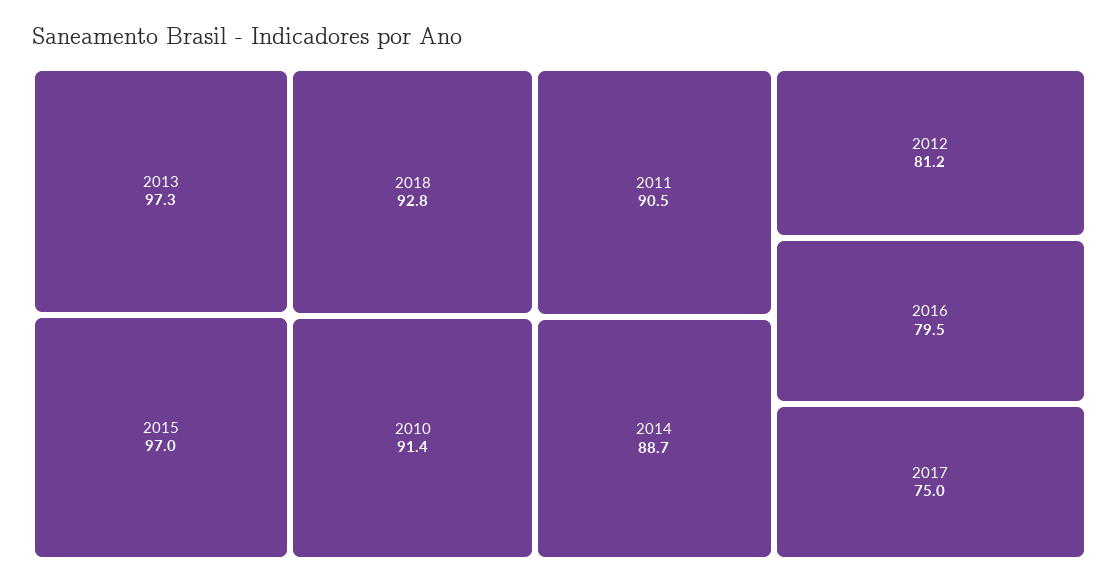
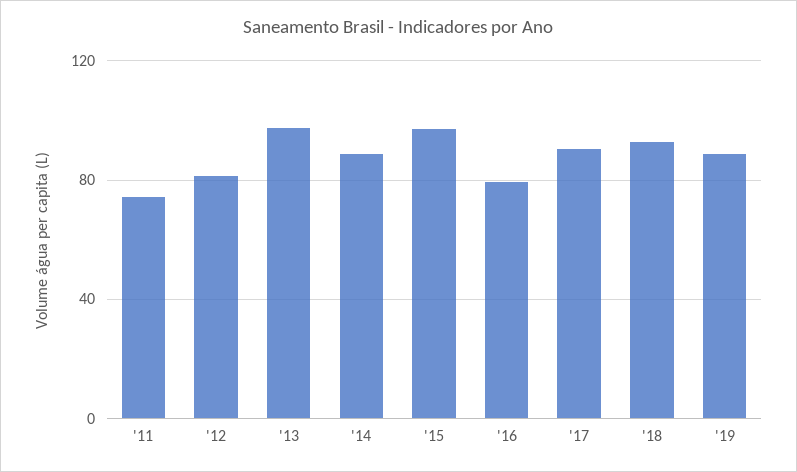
2010: 91.4 -> none
2011: 90.5 -> 75
2017: 75 -> 90
'19: none -> 90

